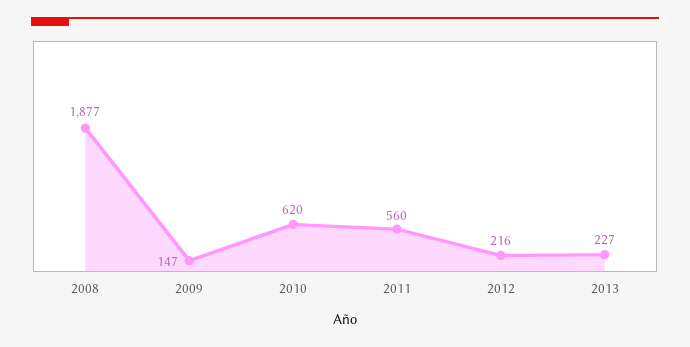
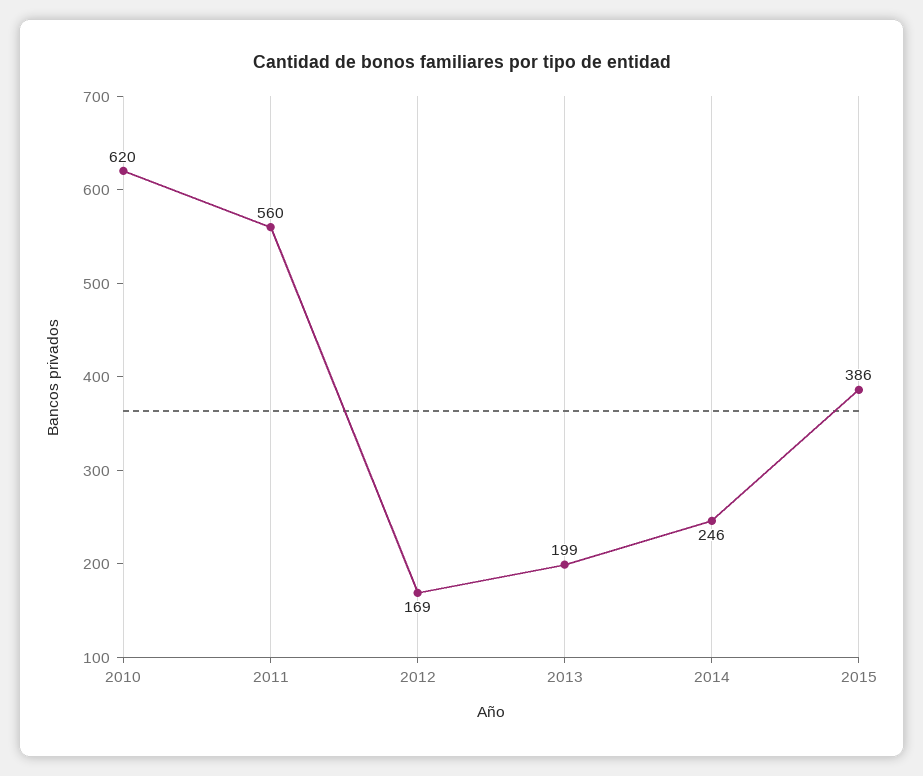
2008: 1877 -> none
2009: 147 -> none
2012: 216 -> 169
2013: 227 -> 199
2014: none -> 246
2015: none -> 386

